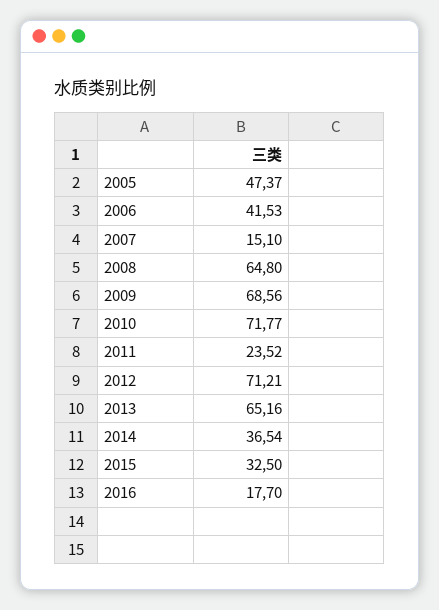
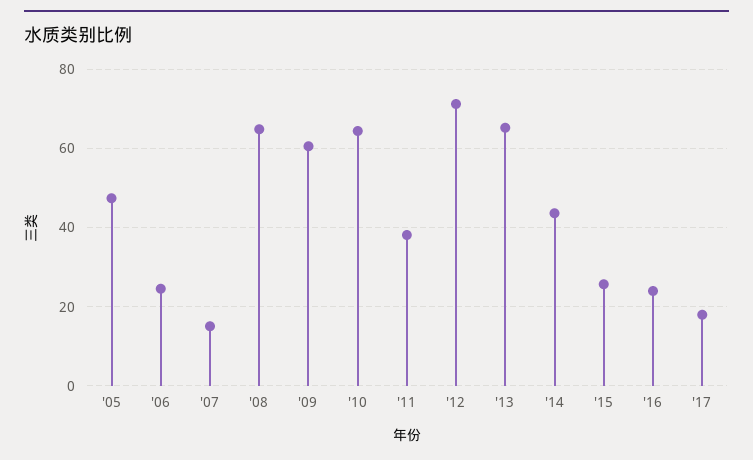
2006: 41.53 -> 24
2009: 68.56 -> 60
2010: 71.77 -> 64
2011: 23.52 -> 38
2014: 36.54 -> 44
2015: 32.5 -> 26
2016: 17.7 -> 24
'17: none -> 18

